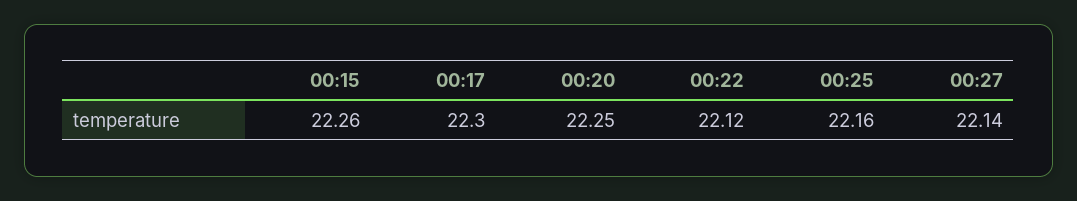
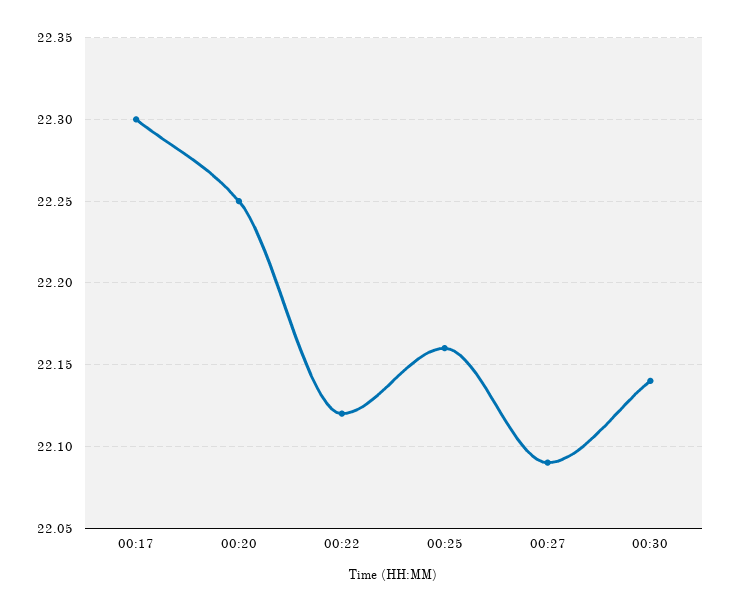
00:15: 22.26 -> none
00:27: 22.14 -> 22.09
00:30: none -> 22.14

